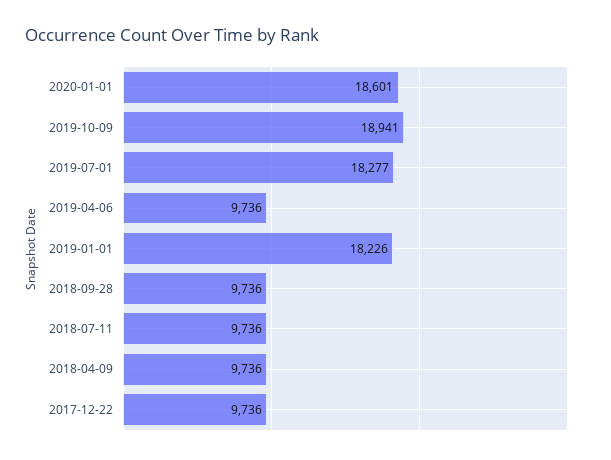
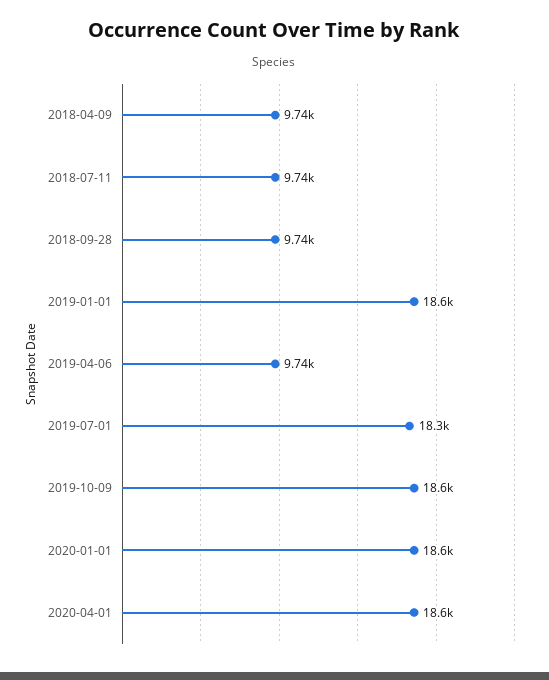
2019-10-09: 18941 -> 18600
2019-01-01: 18226 -> 18600
2017-12-22: 9736 -> none
2020-04-01: none -> 18600

